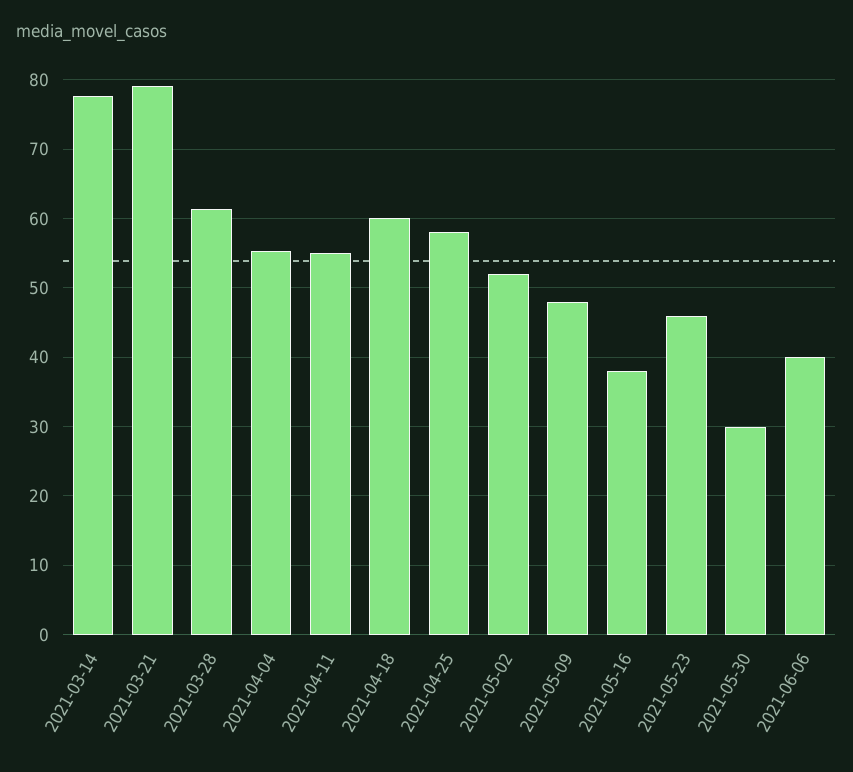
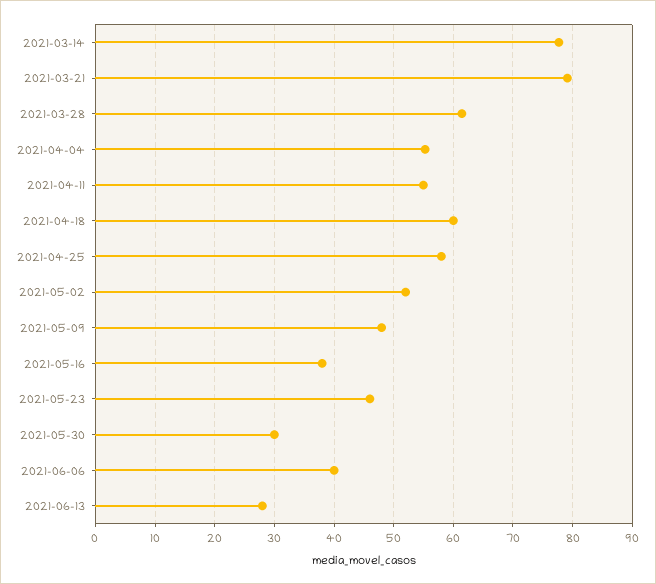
2021-06-13: none -> 28

